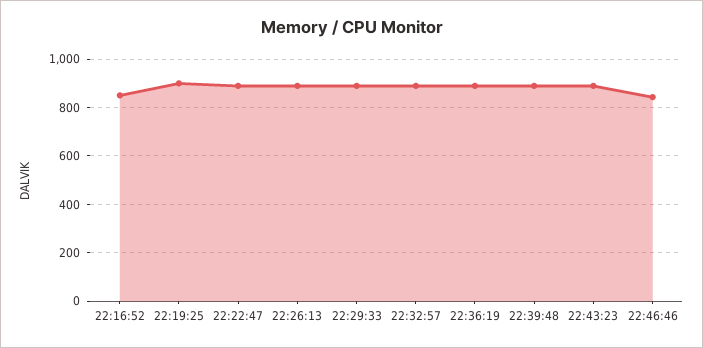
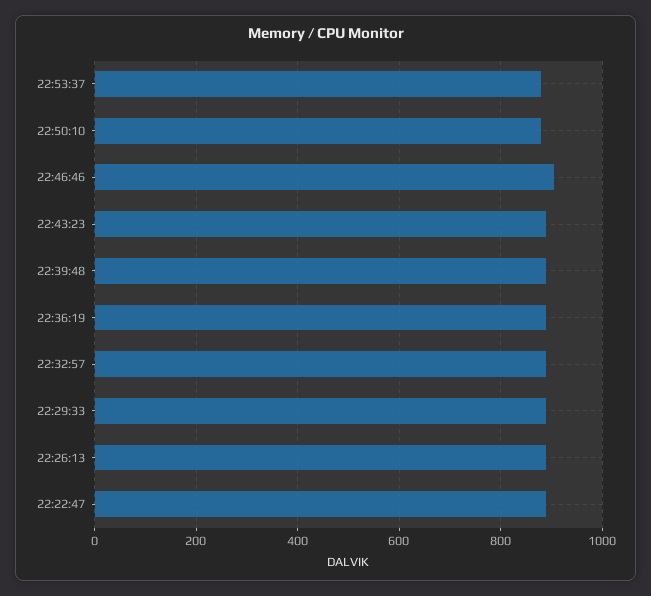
22:16:52: 850 -> none
22:19:25: 900 -> none
22:46:46: 850 -> 900
22:53:37: none -> 880
22:50:10: none -> 880

